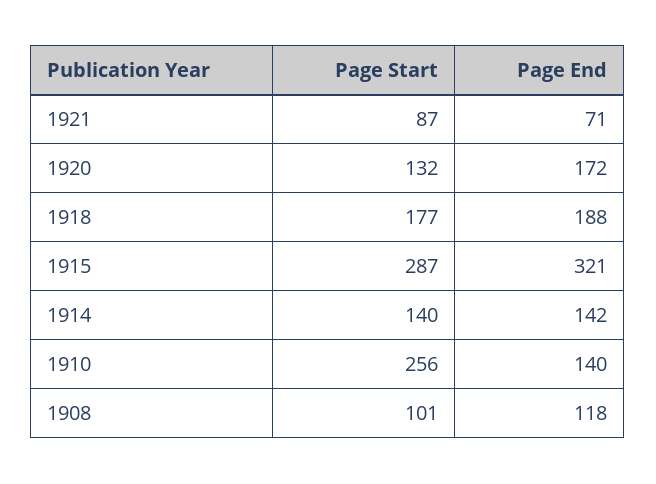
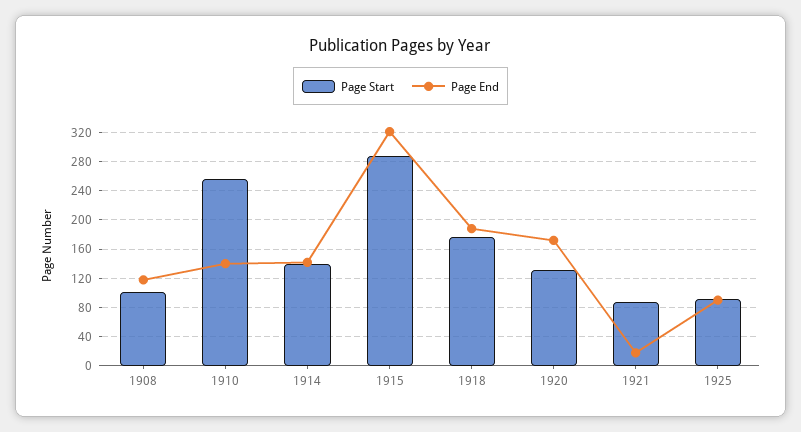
Page End, 1921: 71 -> 20
Page Start, 1925: none -> 90
Page End, 1925: none -> 90

